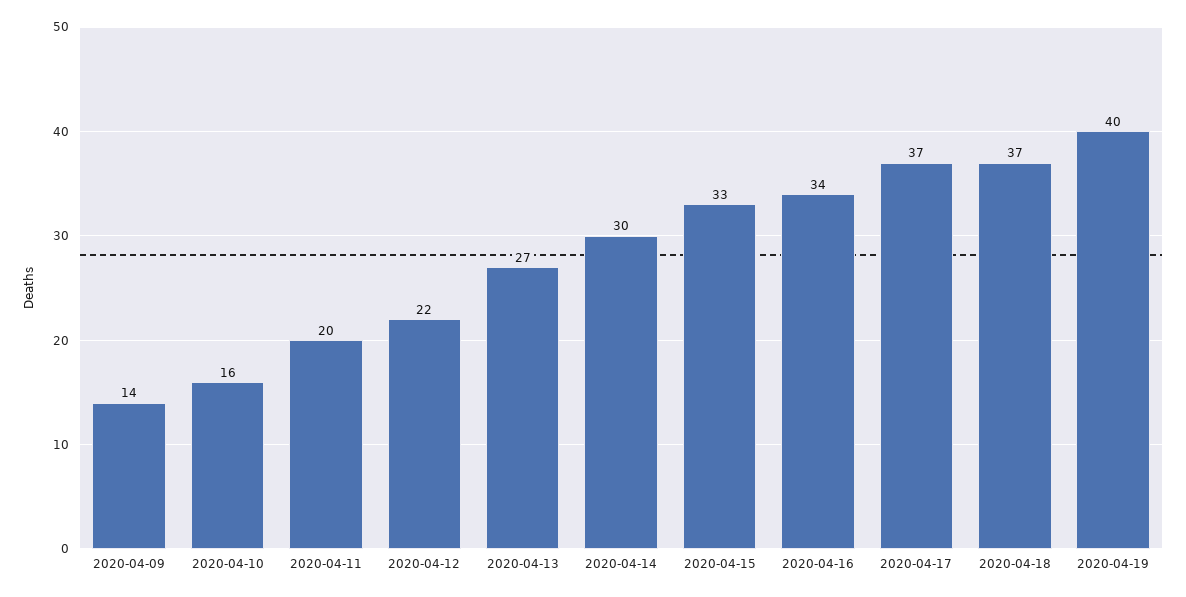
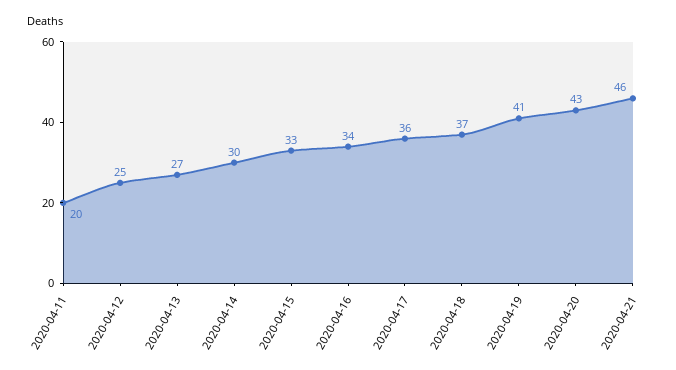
2020-04-09: 14 -> none
2020-04-10: 16 -> none
2020-04-12: 22 -> 25
2020-04-17: 37 -> 36
2020-04-19: 40 -> 41
2020-04-20: none -> 43
2020-04-21: none -> 46

